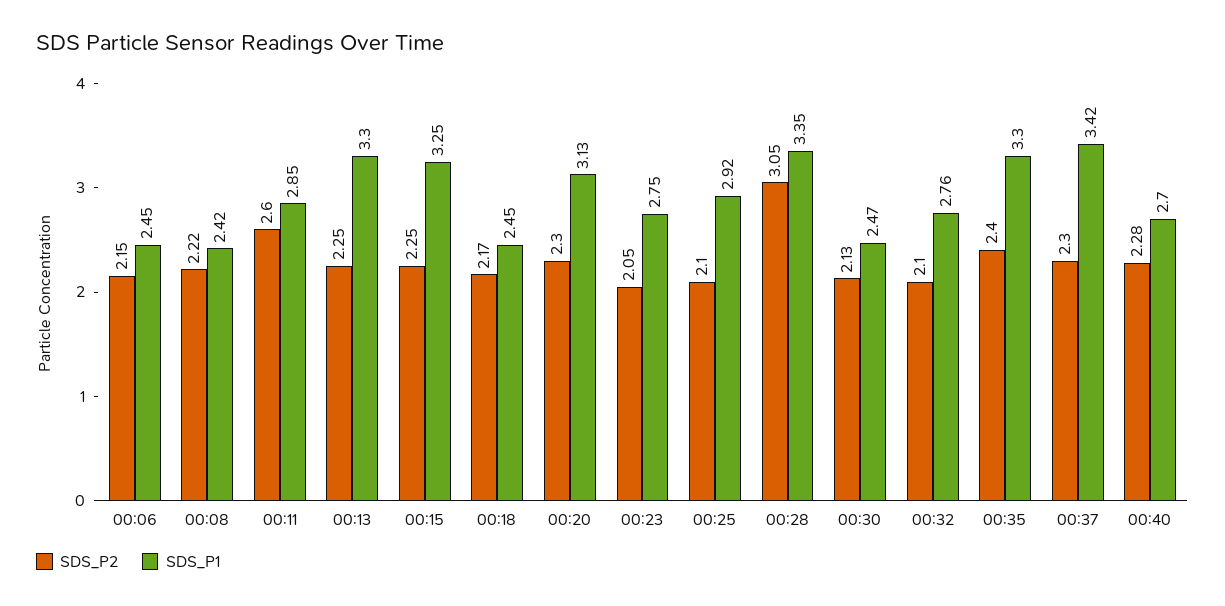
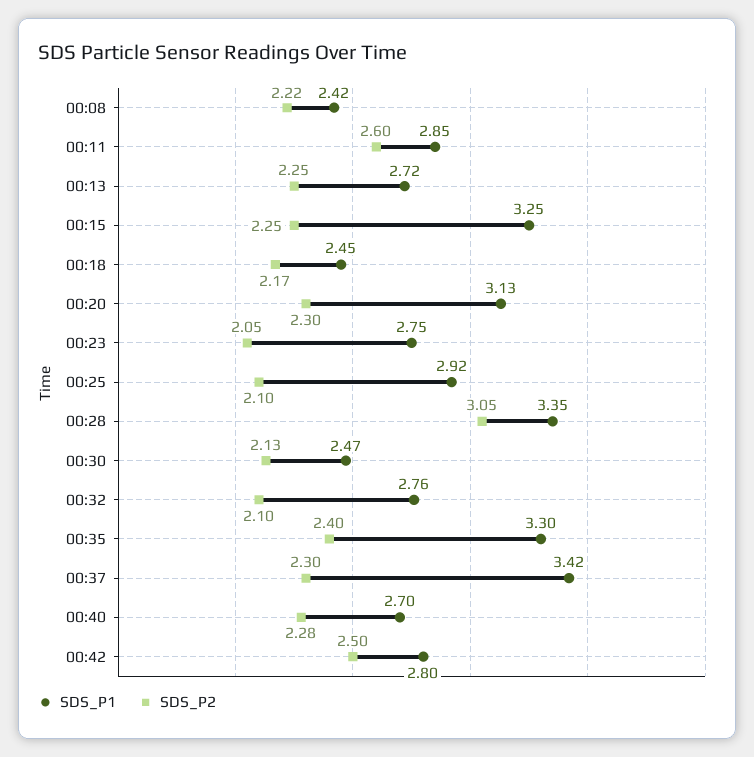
SDS_P2, 00:06: 2.15 -> none
SDS_P1, 00:06: 2.45 -> none
SDS_P1, 00:13: 3.3 -> 2.72
SDS_P1, 00:42: none -> 2.8
SDS_P2, 00:42: none -> 2.5

